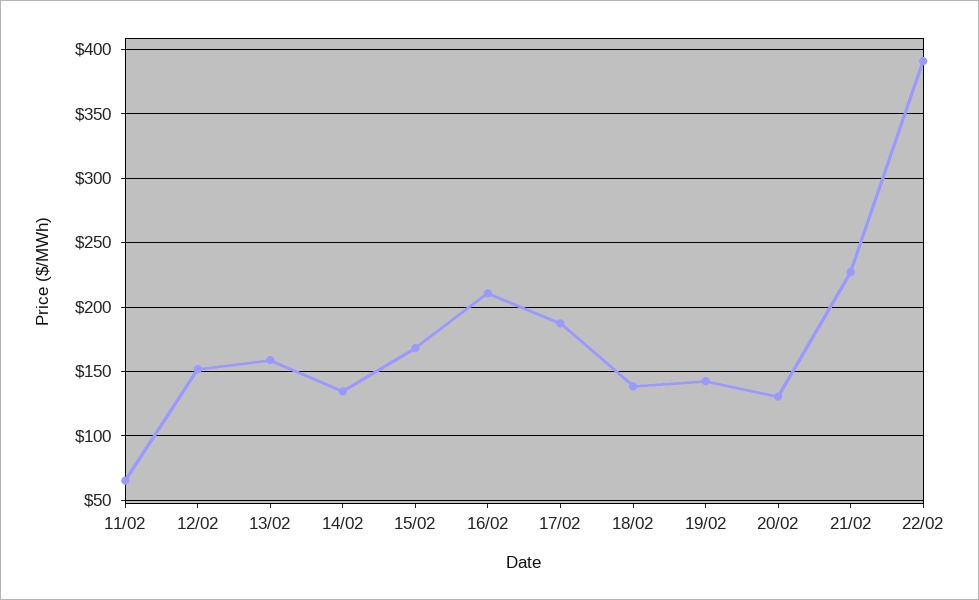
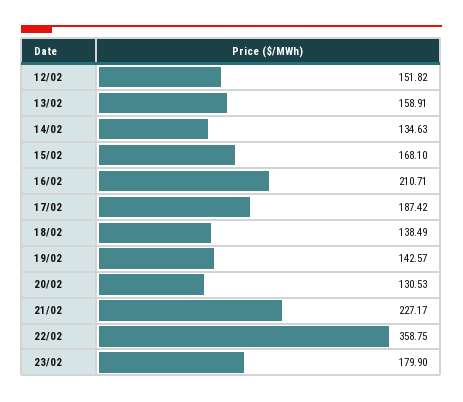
11/02: 65 -> none
22/02: 390 -> 358.75
23/02: none -> 179.9

